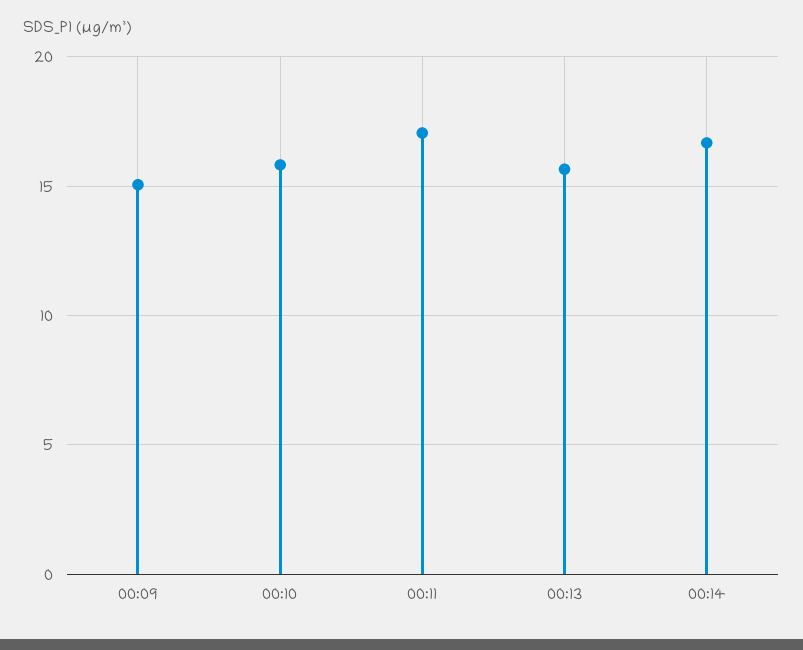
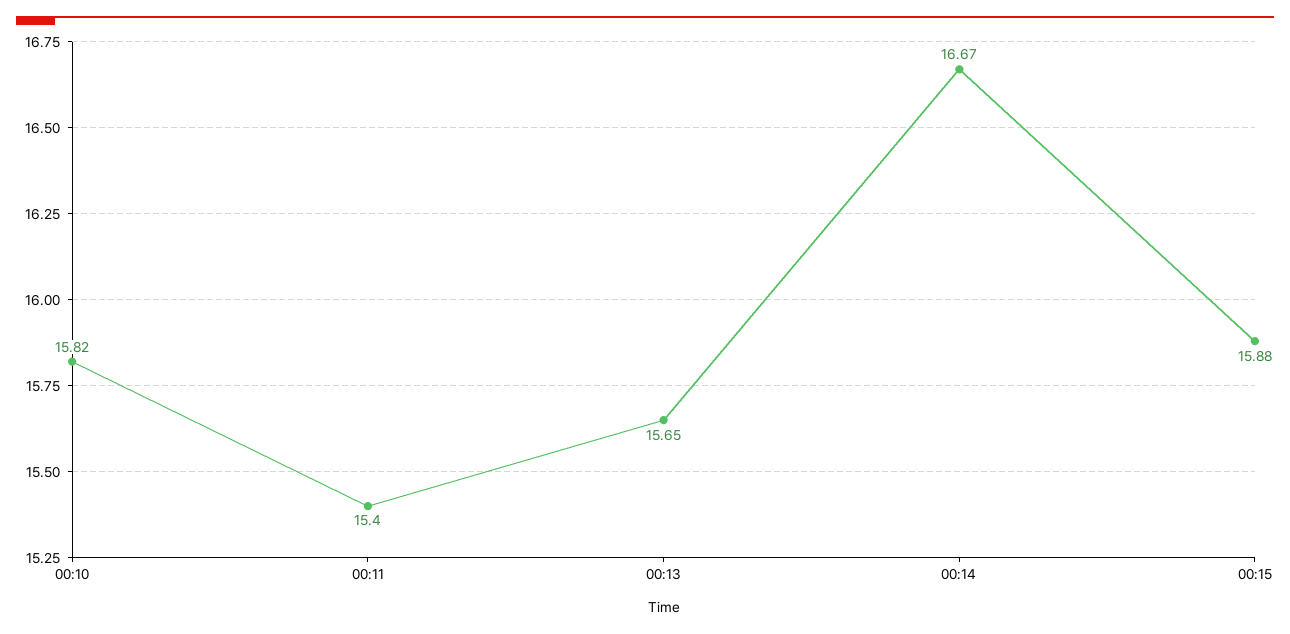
00:09: 15 -> none
00:11: 17 -> 15.4
00:15: none -> 15.88

